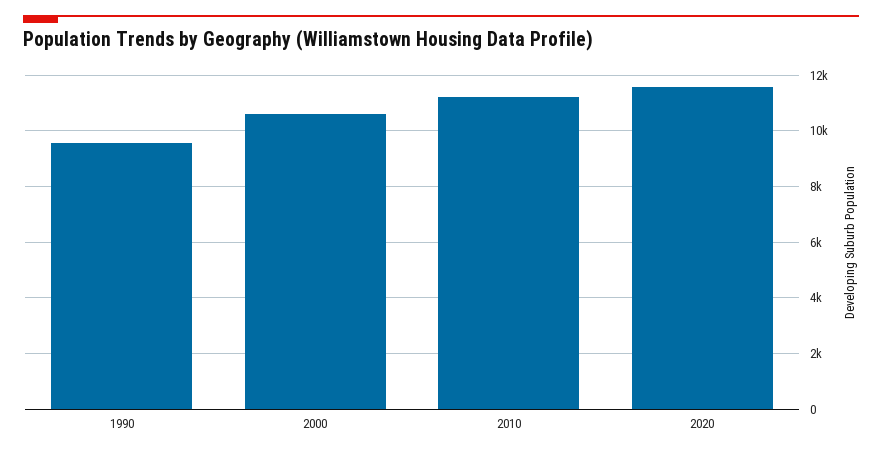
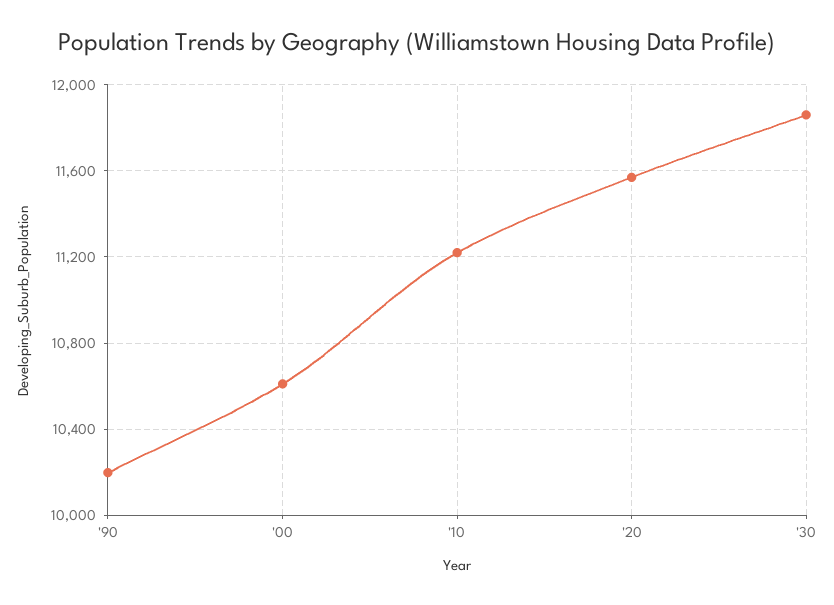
1990: 9500 -> 10200
'30: none -> 11850

